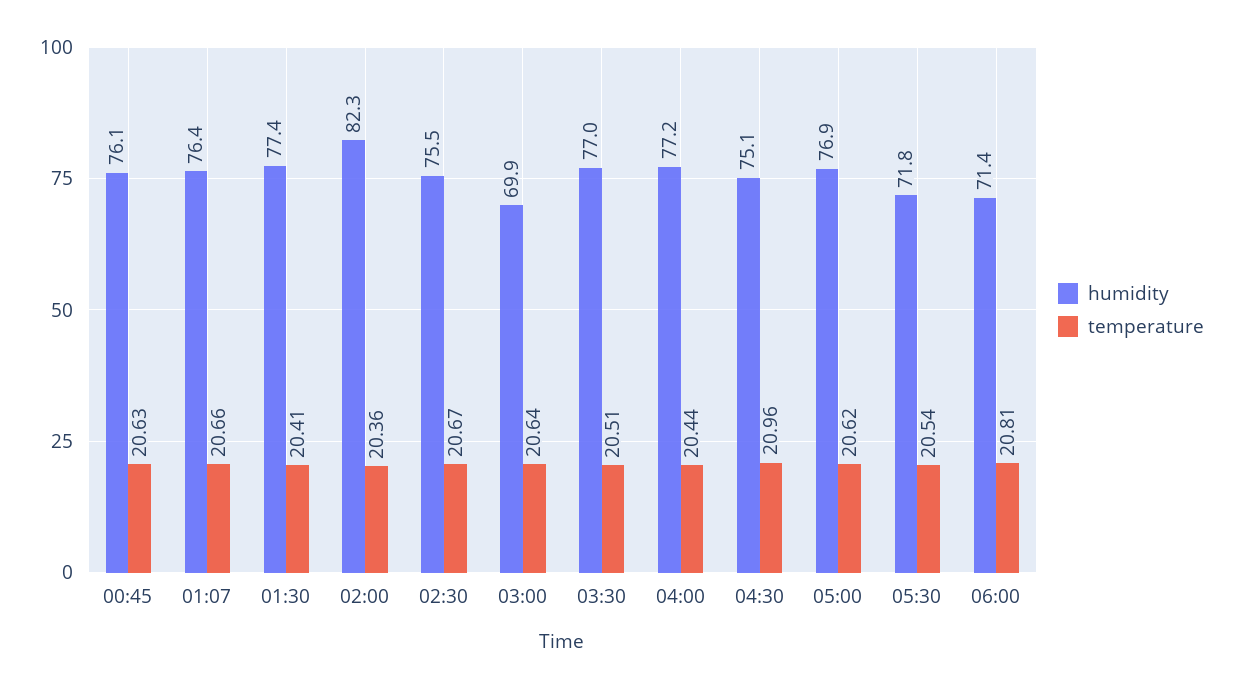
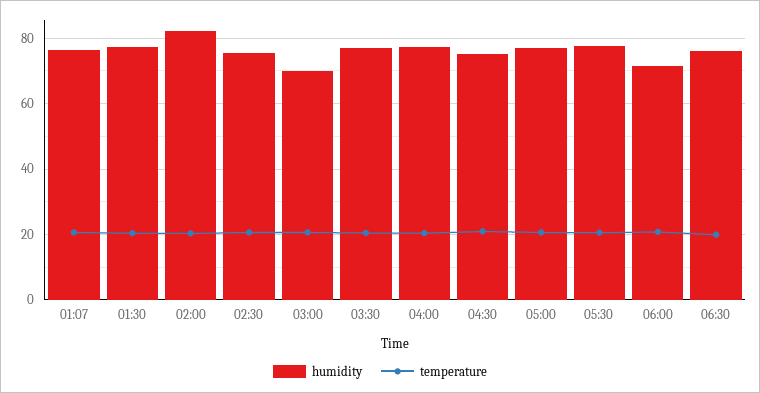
humidity, 00:45: 76.1 -> none
temperature, 00:45: 20.63 -> none
humidity, 05:30: 71.8 -> 78
humidity, 06:30: none -> 76
temperature, 06:30: none -> 20

